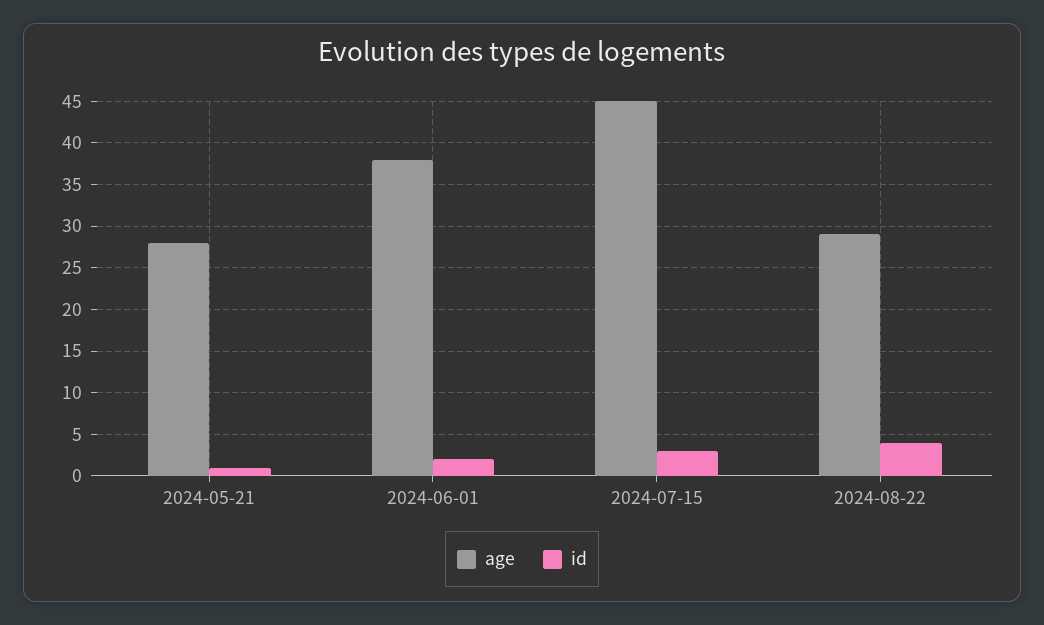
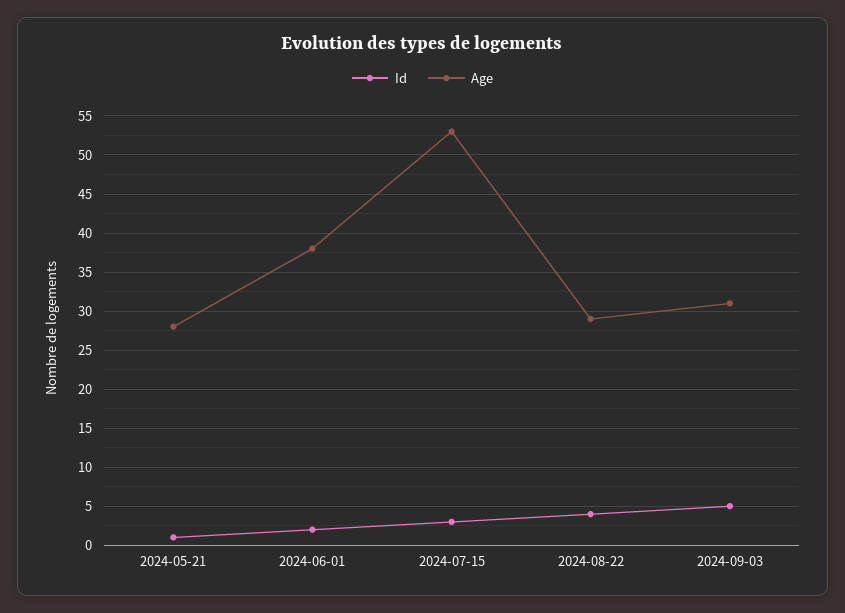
age, 2024-07-15: 45 -> 53
id, 2024-09-03: none -> 5
age, 2024-09-03: none -> 31

